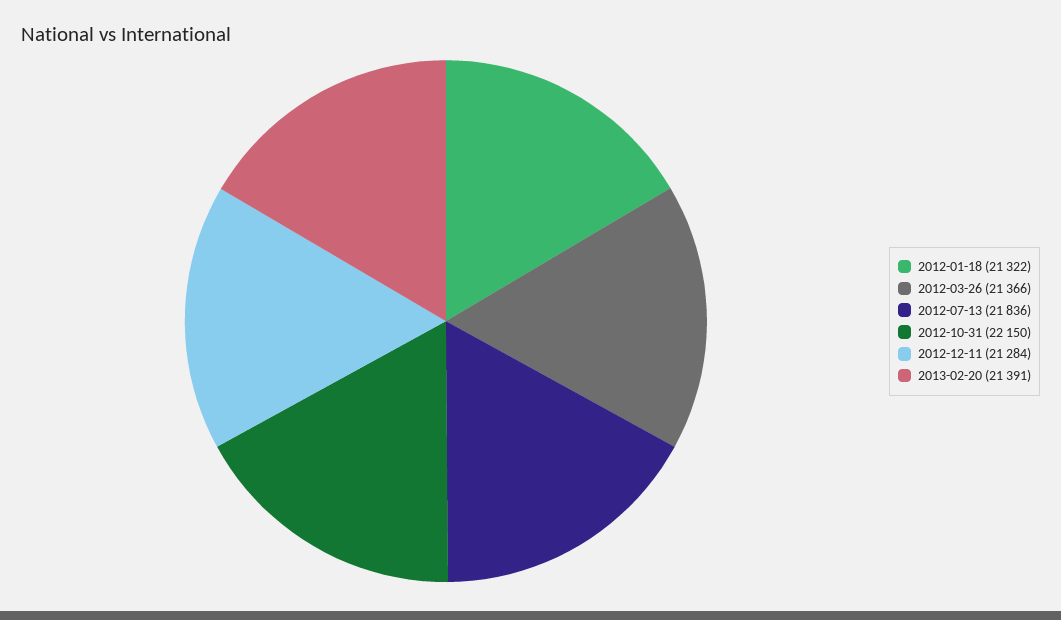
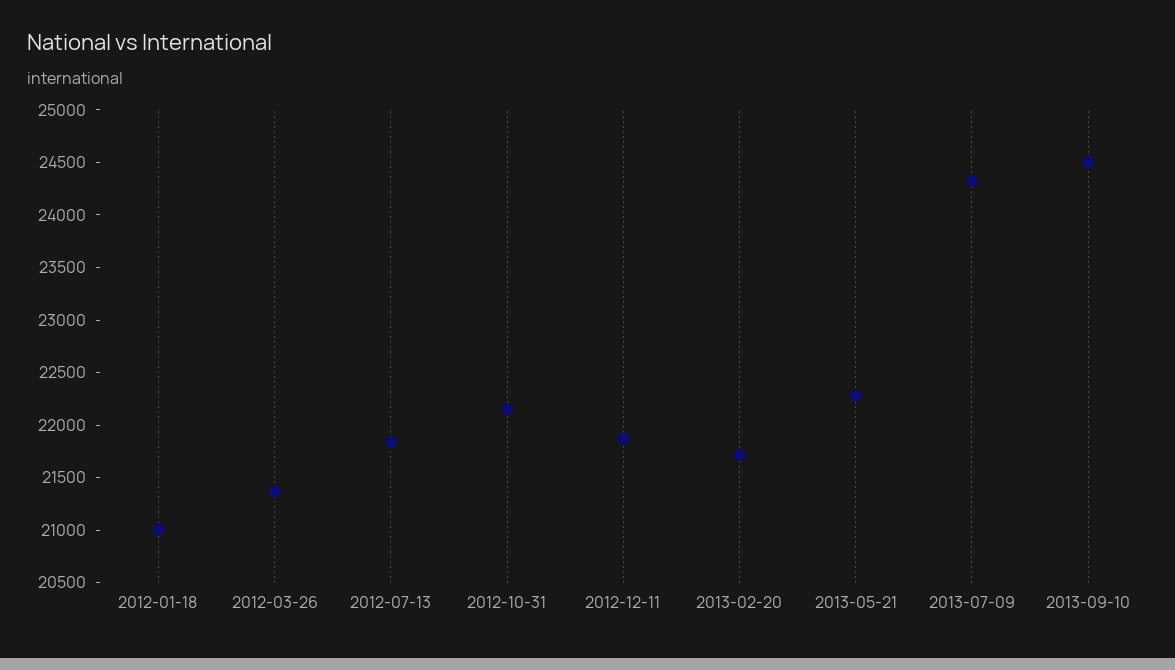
2012-01-18: 21322 -> 21000
2012-12-11: 21284 -> 21900
2013-02-20: 21391 -> 21700
2013-05-21: none -> 22300
2013-07-09: none -> 24300
2013-09-10: none -> 24500

